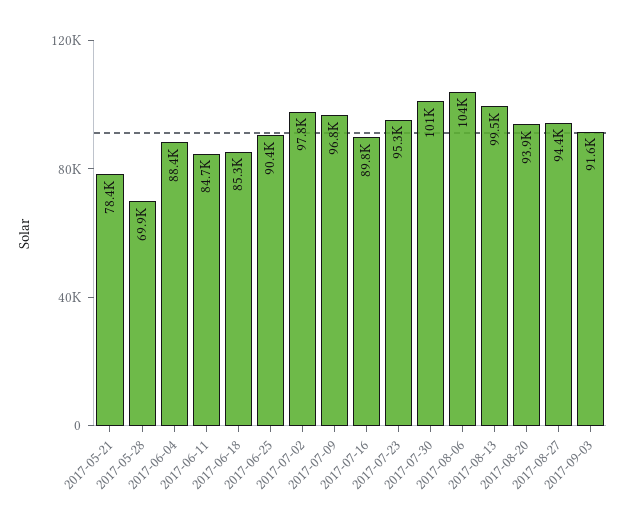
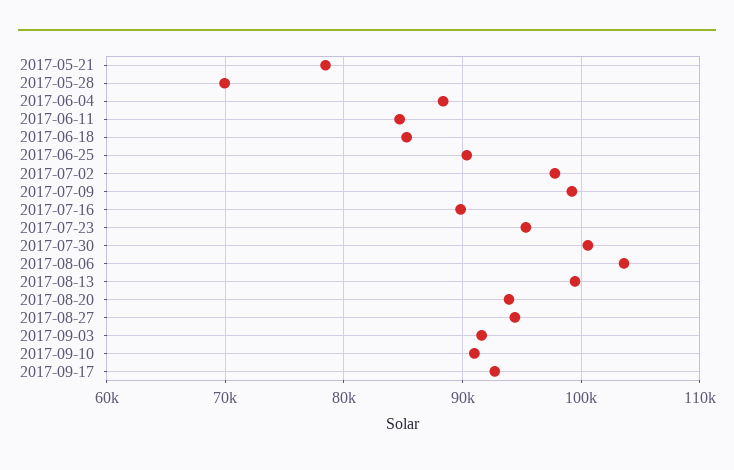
2017-07-09: 96800 -> 99000
2017-09-10: none -> 91000
2017-09-17: none -> 93000

